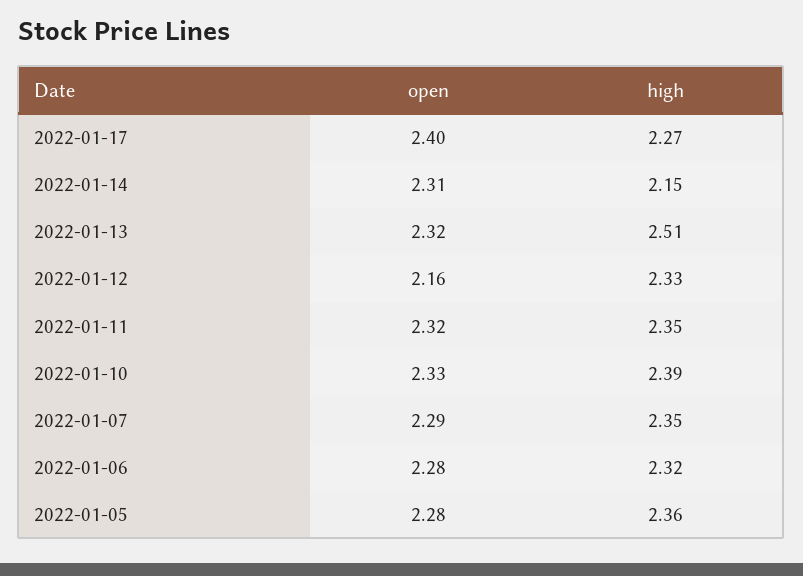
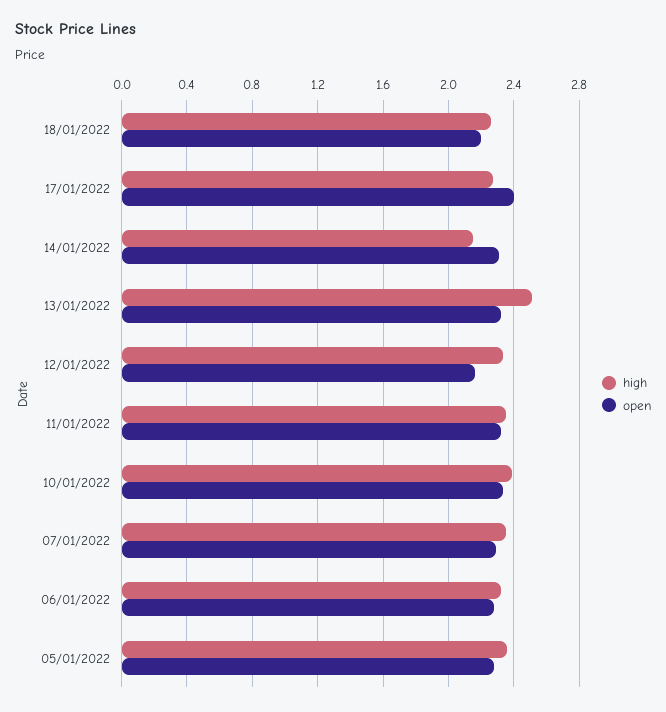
high, 18/01/2022: none -> 2.25
open, 18/01/2022: none -> 2.2

